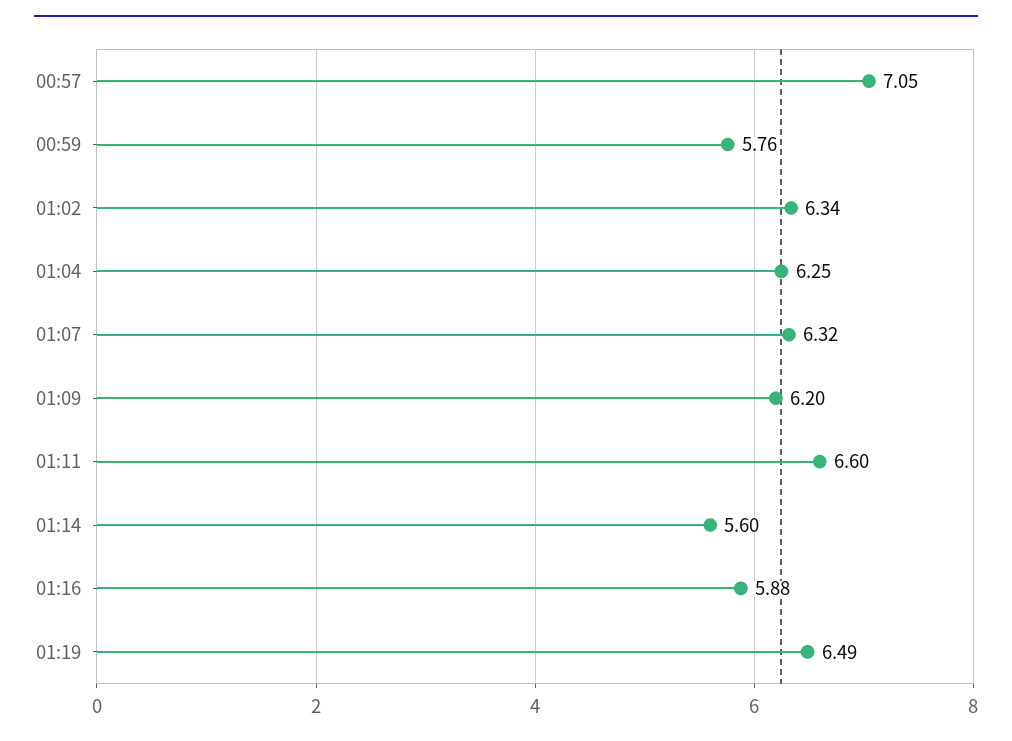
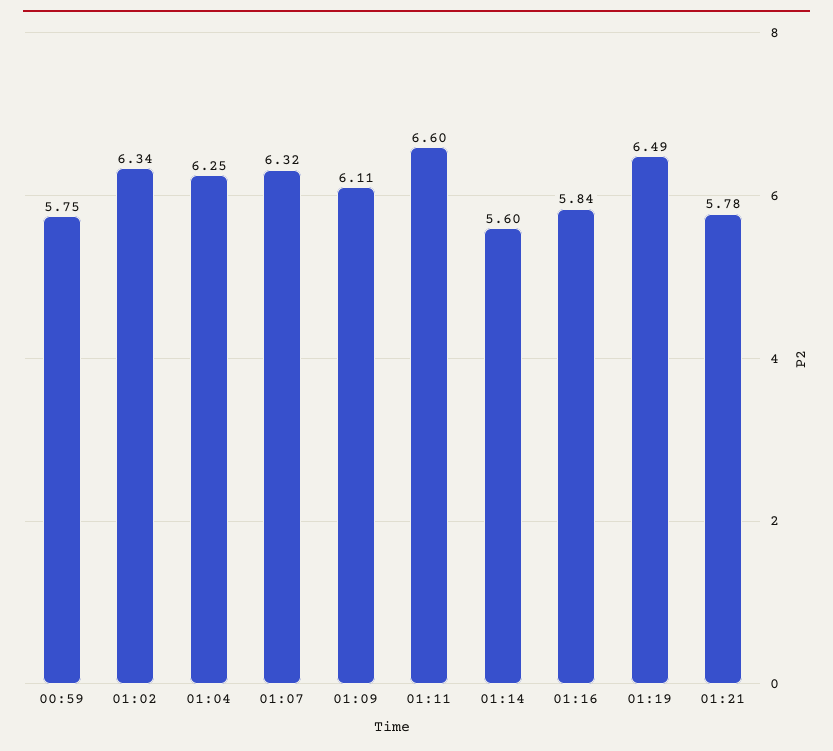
00:57: 7.05 -> none
00:59: 5.76 -> 5.75
01:09: 6.2 -> 6.11
01:16: 5.88 -> 5.84
01:21: none -> 5.78

